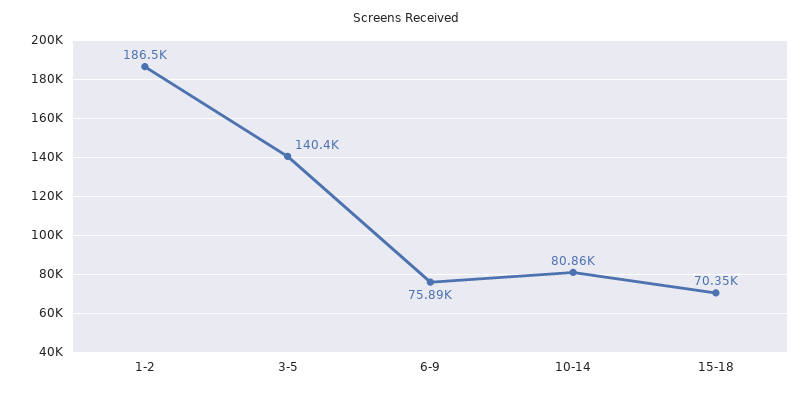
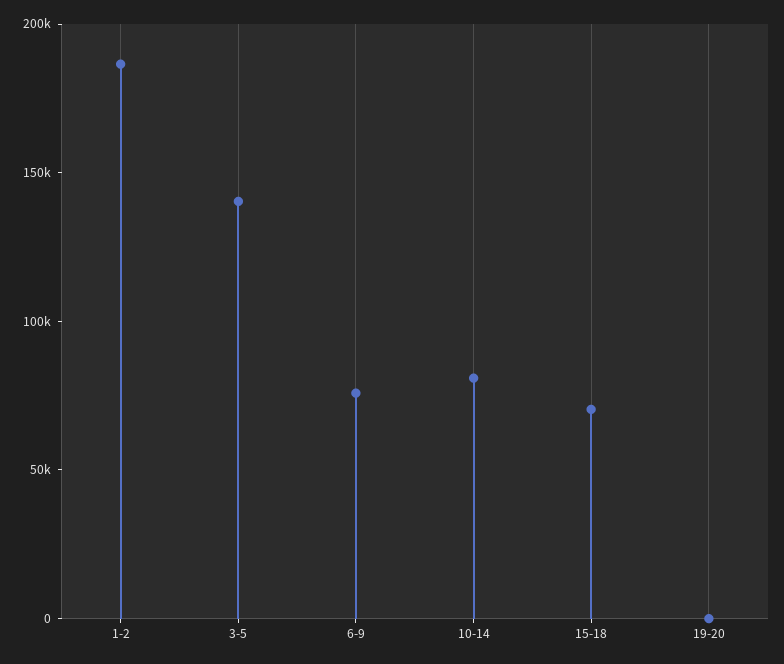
19-20: none -> 0

